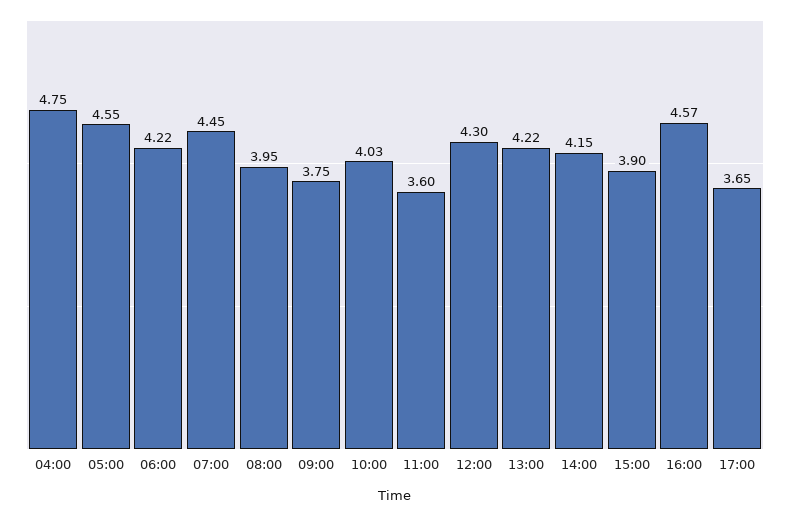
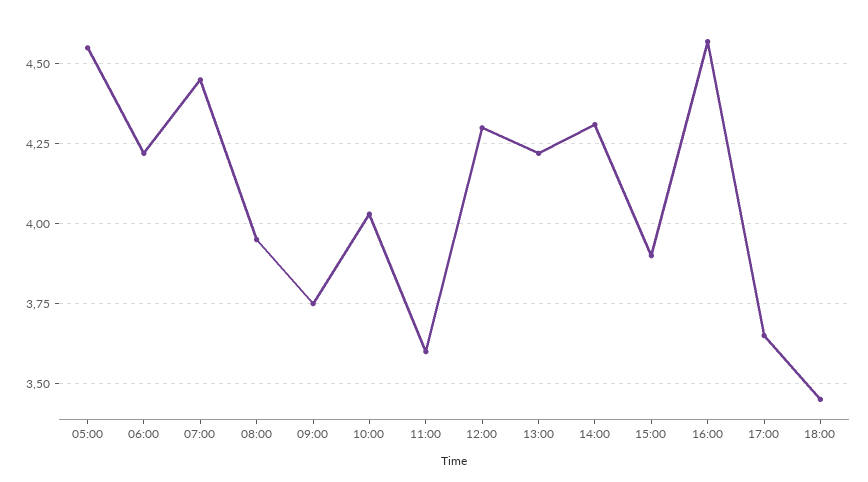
04:00: 4.75 -> none
14:00: 4.15 -> 4.3
18:00: none -> 3.45

